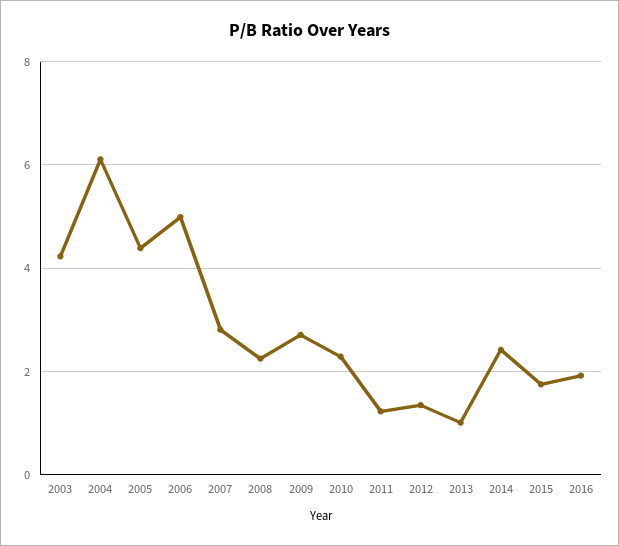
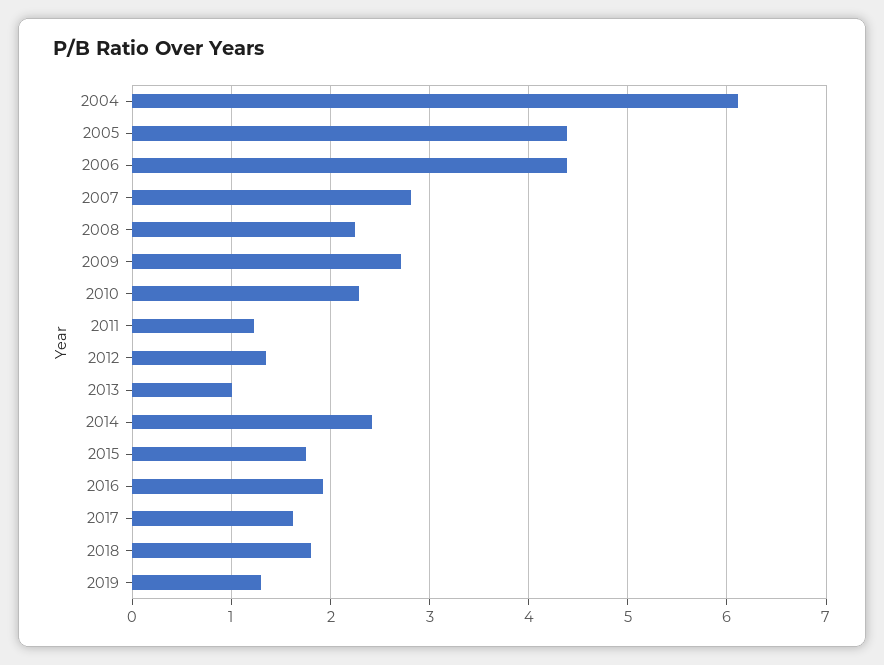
2003: 4.2 -> none
2006: 5 -> 4.4
2017: none -> 1.6
2018: none -> 1.8
2019: none -> 1.3

